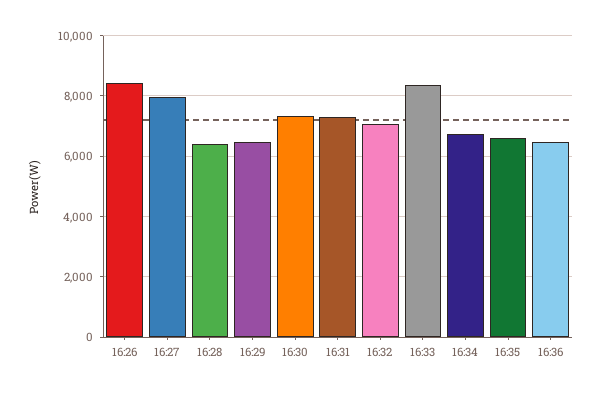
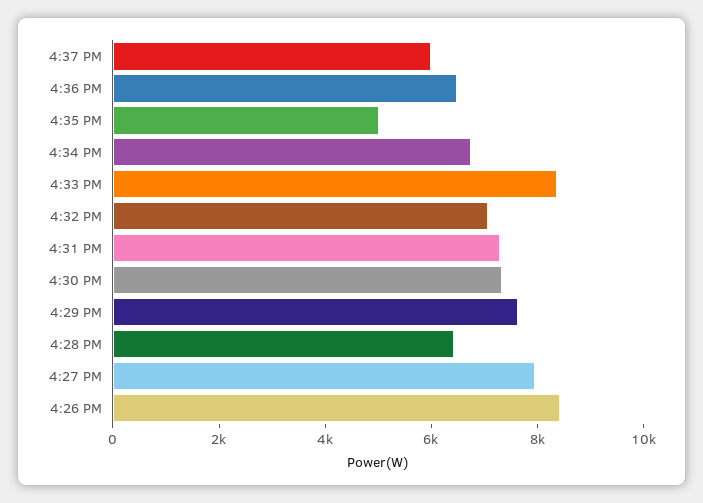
16:29: 6400 -> 7500
16:35: 6600 -> 5000
4:37 PM: none -> 6000

